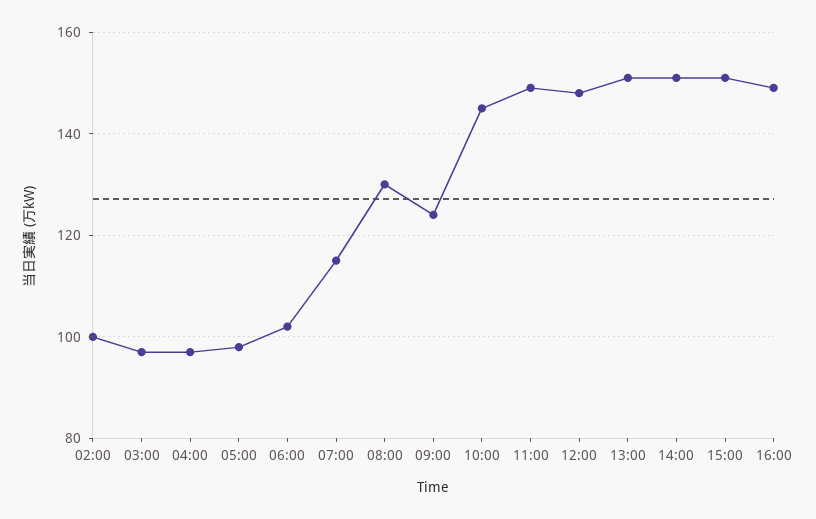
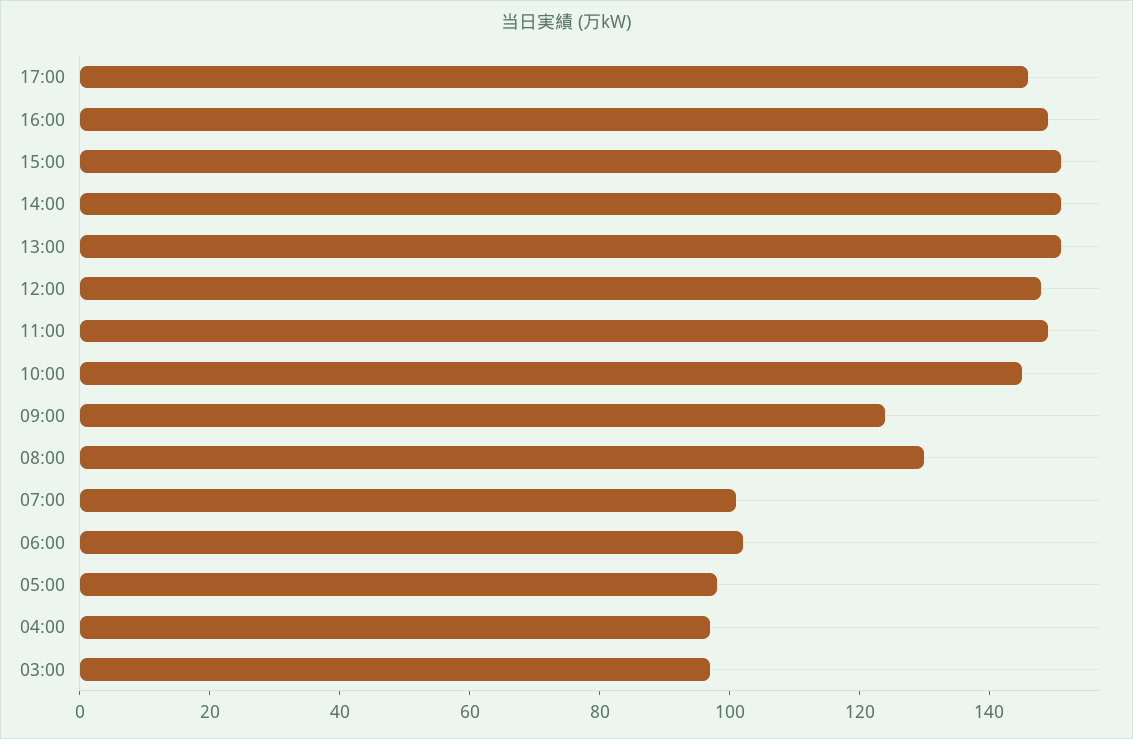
02:00: 100 -> none
07:00: 115 -> 100
17:00: none -> 145

